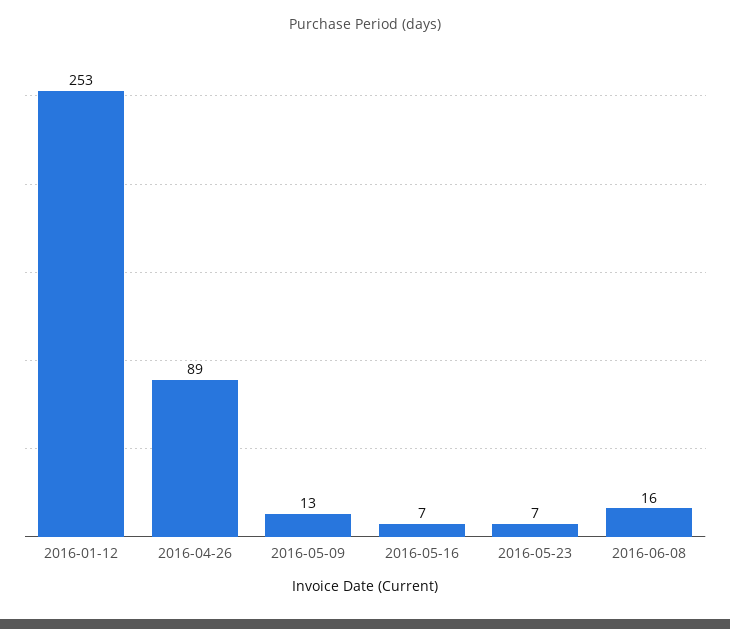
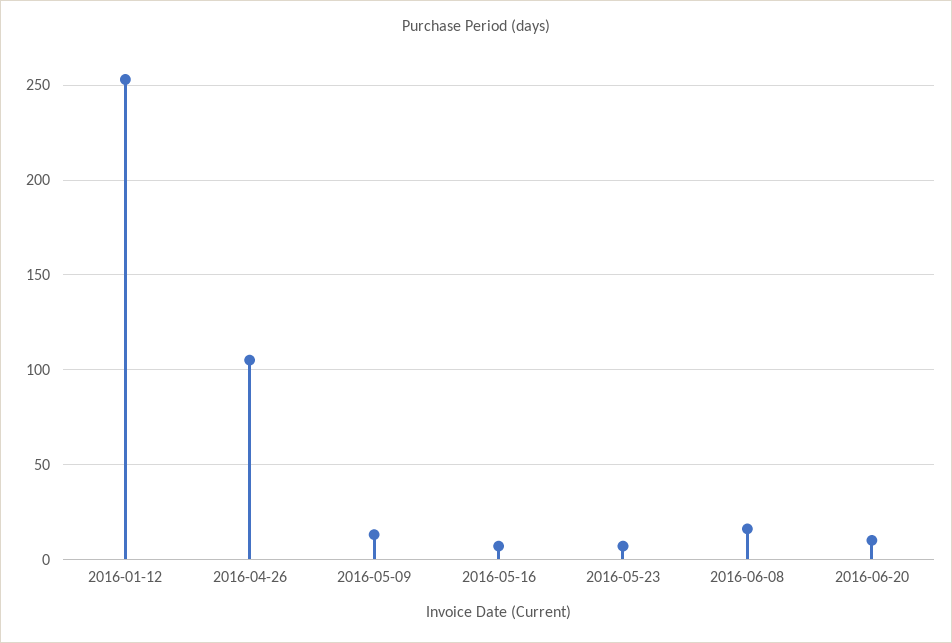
2016-04-26: 89 -> 105
2016-06-20: none -> 10

